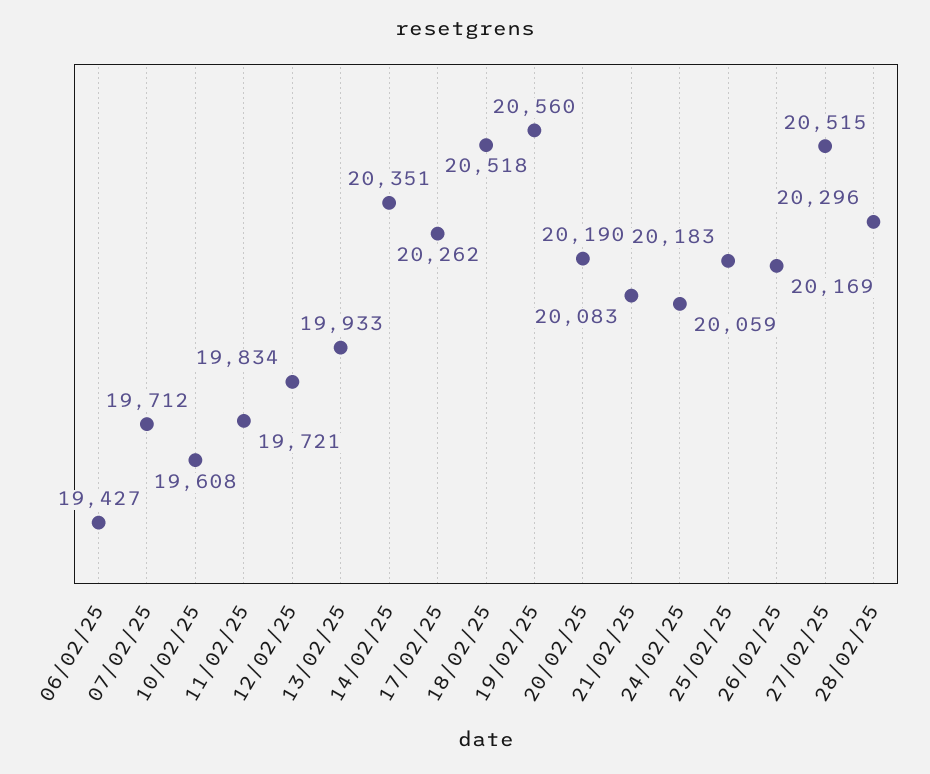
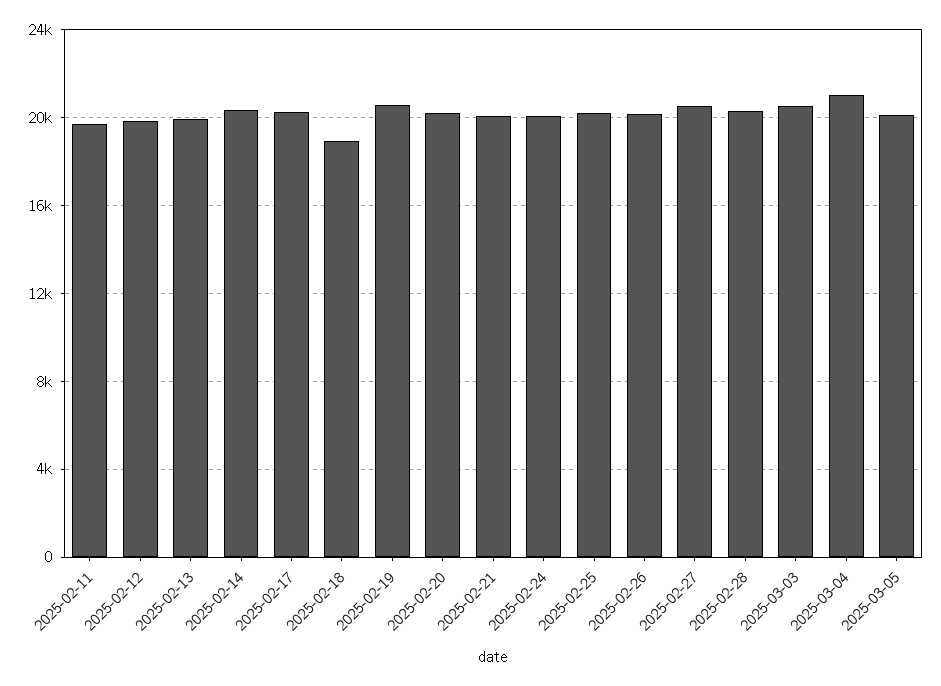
06/02/25: 19427 -> none
07/02/25: 19712 -> none
10/02/25: 19608 -> none
18/02/25: 20518 -> 19000
2025-03-03: none -> 20500
2025-03-04: none -> 21000
2025-03-05: none -> 20000

